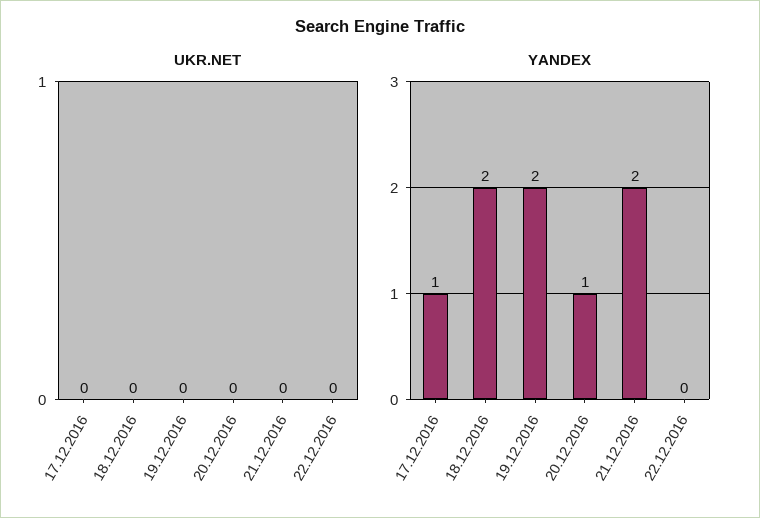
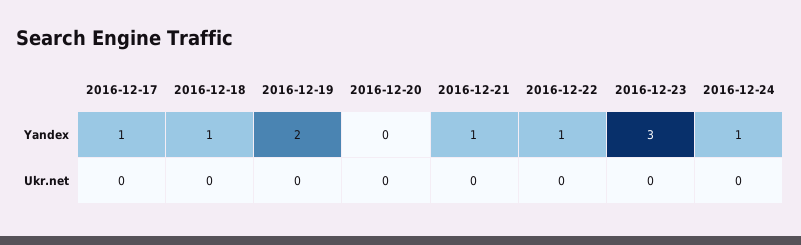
YANDEX, 18.12.2016: 2 -> 1
YANDEX, 20.12.2016: 1 -> 0
YANDEX, 21.12.2016: 2 -> 1
YANDEX, 22.12.2016: 0 -> 1
YANDEX, 2016-12-23: none -> 3
YANDEX, 2016-12-24: none -> 1
UKR.NET, 2016-12-23: none -> 0
UKR.NET, 2016-12-24: none -> 0

